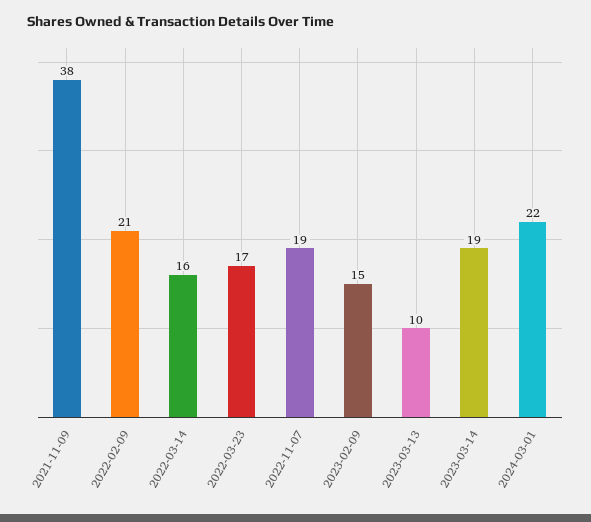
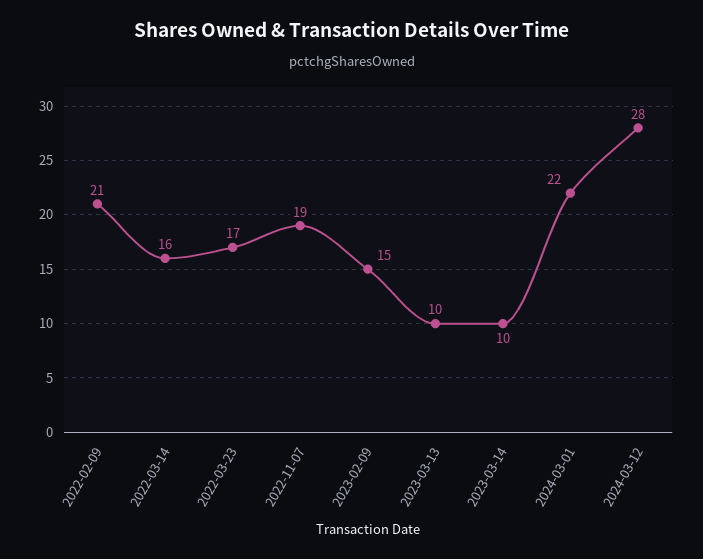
2021-11-09: 38 -> none
2023-03-14: 19 -> 10
2024-03-12: none -> 28

